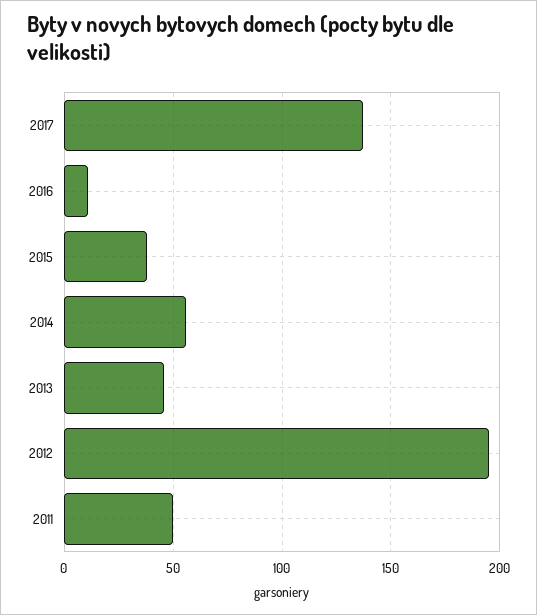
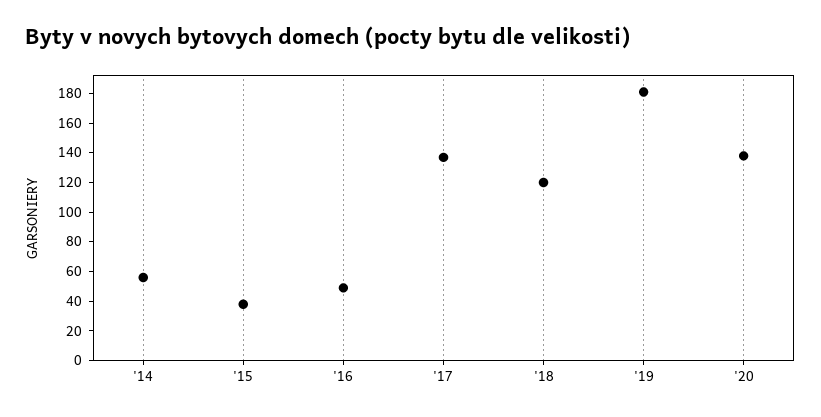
2016: 10 -> 50
2013: 45 -> none
2012: 195 -> none
2011: 50 -> none
'18: none -> 120
'19: none -> 180
'20: none -> 140

